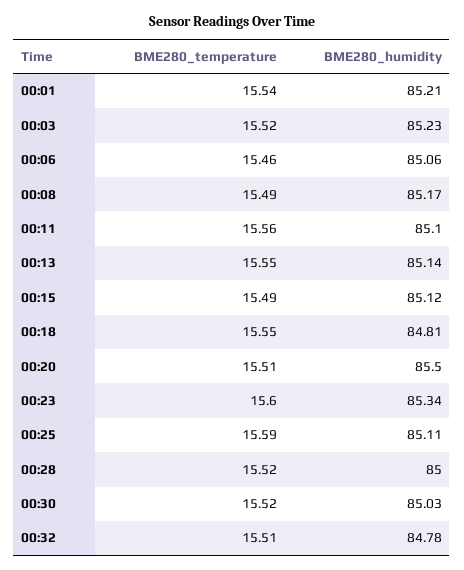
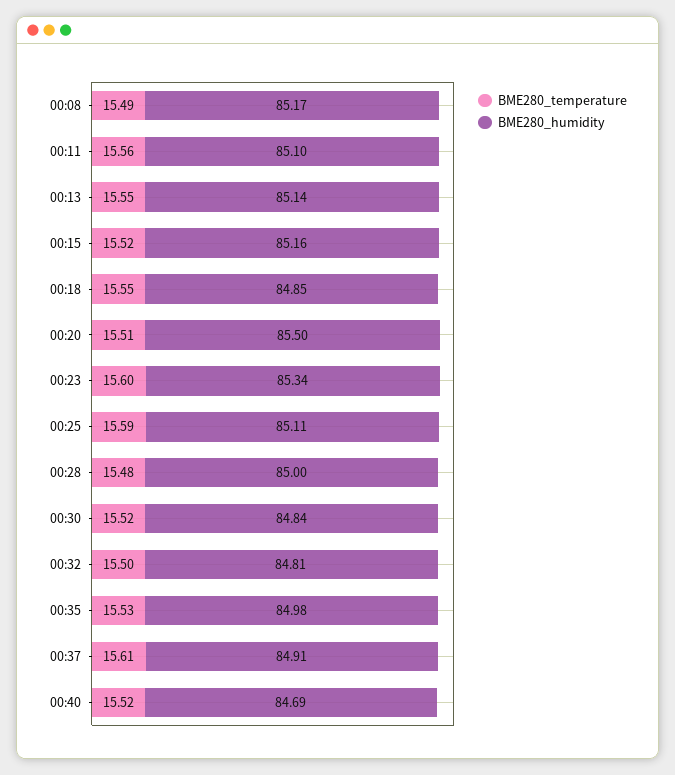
BME280_temperature, 00:01: 15.54 -> none
BME280_humidity, 00:01: 85.21 -> none
BME280_temperature, 00:03: 15.52 -> none
BME280_humidity, 00:03: 85.23 -> none
BME280_temperature, 00:06: 15.46 -> none
BME280_humidity, 00:06: 85.06 -> none
BME280_temperature, 00:15: 15.49 -> 15.52
BME280_humidity, 00:15: 85.12 -> 85.16
BME280_humidity, 00:18: 84.81 -> 84.85
BME280_temperature, 00:28: 15.52 -> 15.48
BME280_humidity, 00:30: 85.03 -> 84.84
BME280_temperature, 00:32: 15.51 -> 15.5
BME280_humidity, 00:32: 84.78 -> 84.81
BME280_temperature, 00:35: none -> 15.53
BME280_humidity, 00:35: none -> 84.98
BME280_temperature, 00:37: none -> 15.61
BME280_humidity, 00:37: none -> 84.91
BME280_temperature, 00:40: none -> 15.52
BME280_humidity, 00:40: none -> 84.69

